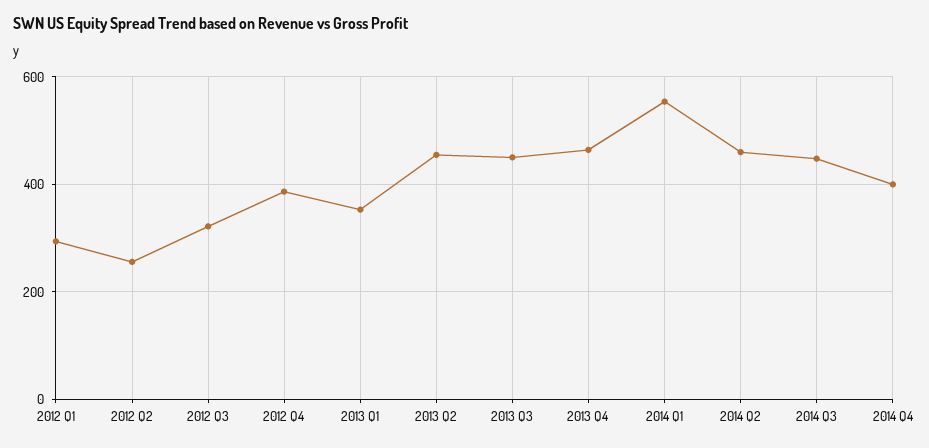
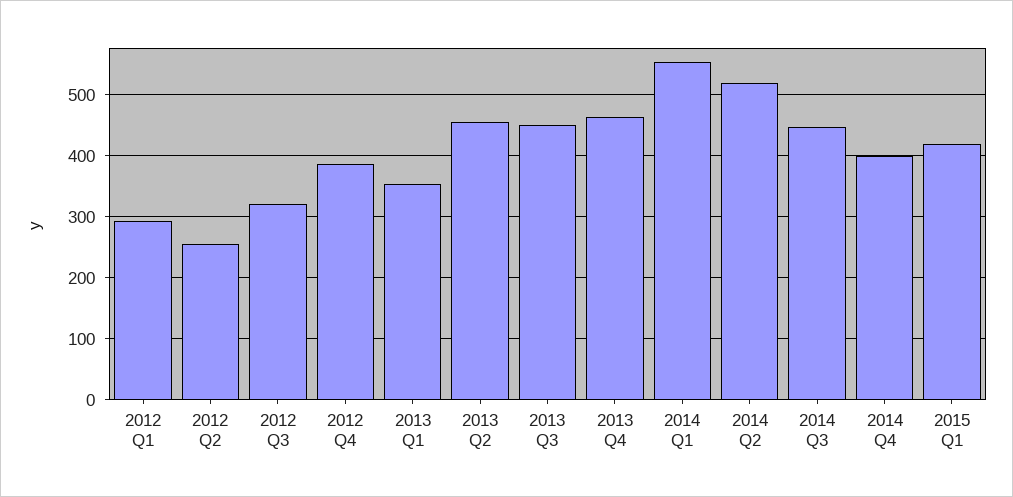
2014 Q2: 460 -> 520
2015 Q1: none -> 420

